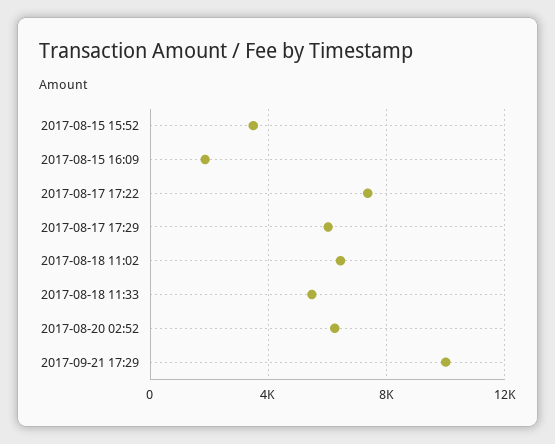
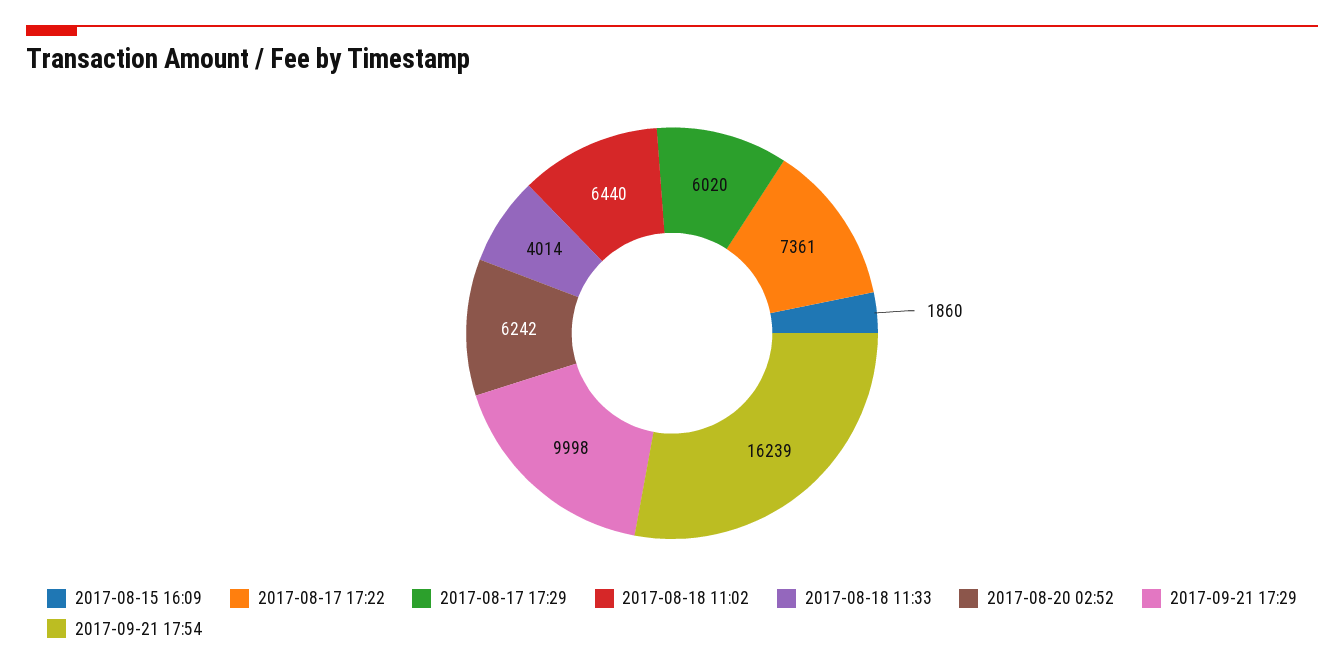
2017-08-15 15:52: 3500 -> none
2017-08-18 11:33: 5500 -> 4014
2017-09-21 17:54: none -> 16239

